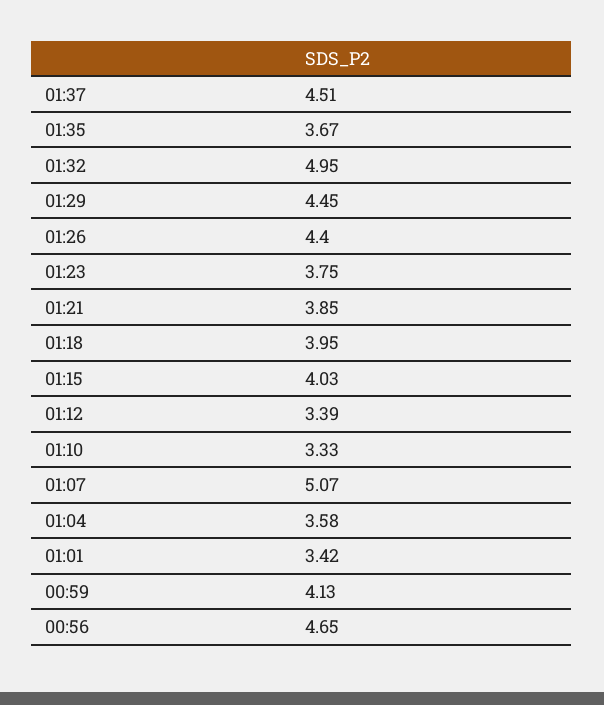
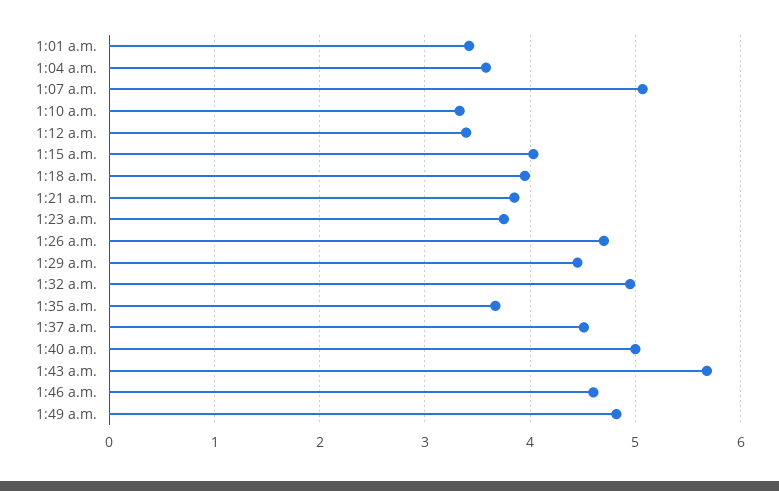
01:26: 4.4 -> 4.7
00:59: 4.13 -> none
00:56: 4.65 -> none
1:40 a.m.: none -> 5
1:43 a.m.: none -> 5.7
1:46 a.m.: none -> 4.6
1:49 a.m.: none -> 4.8

